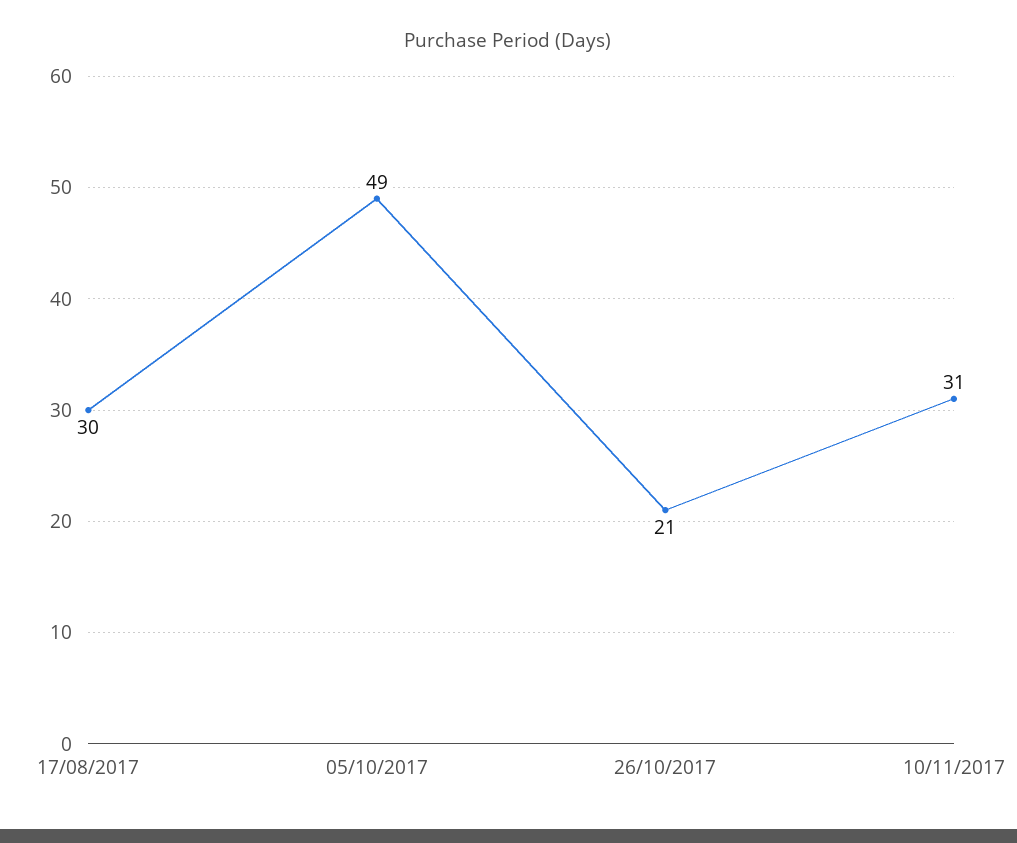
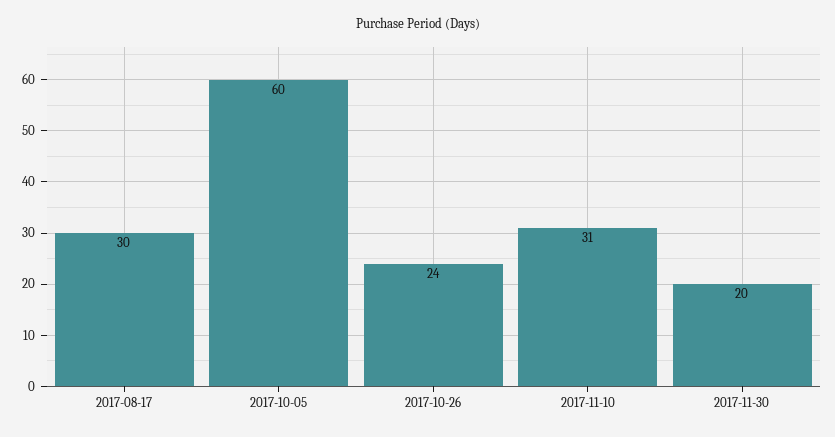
05/10/2017: 49 -> 60
26/10/2017: 21 -> 24
2017-11-30: none -> 20

